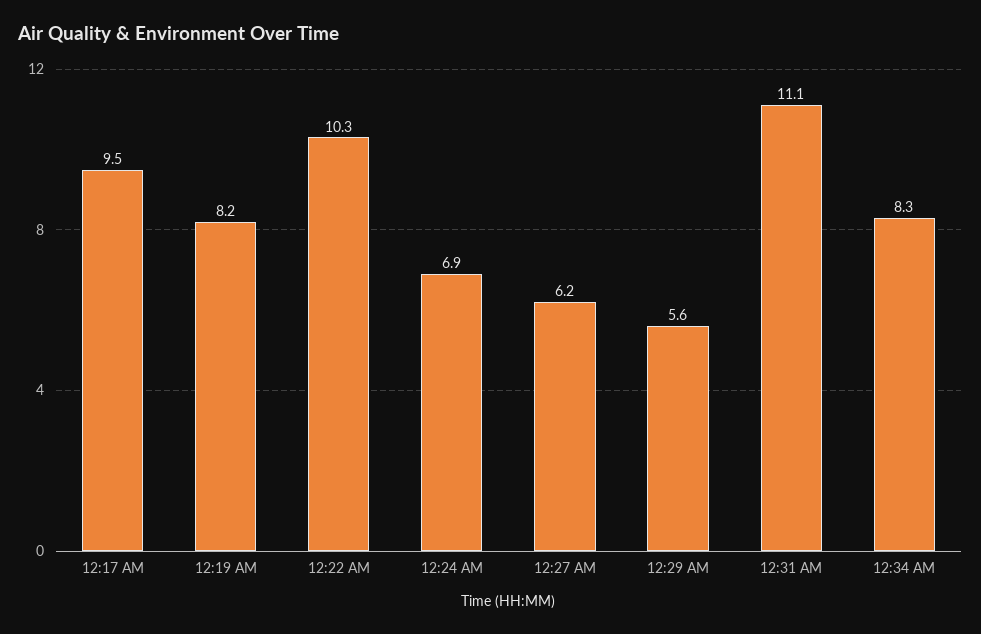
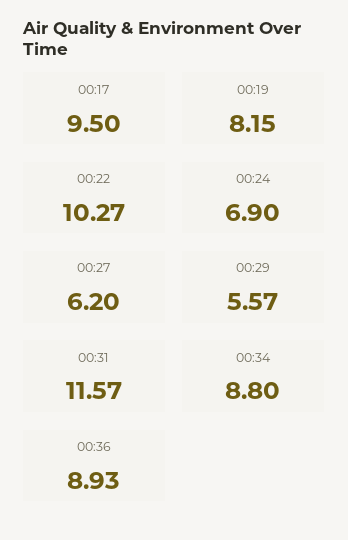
12:31 AM: 11.1 -> 11.57
12:34 AM: 8.3 -> 8.8
00:36: none -> 8.93

